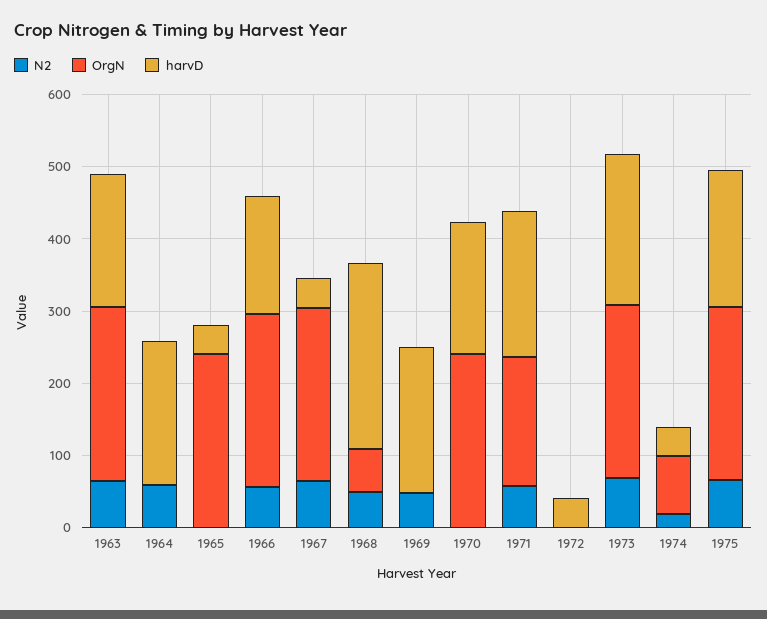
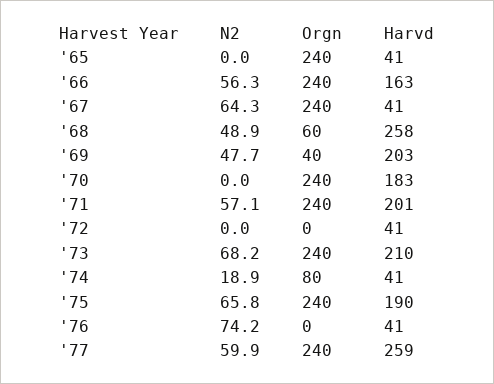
N2, 1963: 60 -> none
OrgN, 1963: 240 -> none
harvD, 1963: 180 -> none
N2, 1964: 60 -> none
OrgN, 1964: 0 -> none
harvD, 1964: 200 -> none
OrgN, 1969: 0 -> 40
OrgN, 1971: 180 -> 240
N2, '76: none -> 74.2
OrgN, '76: none -> 0
harvD, '76: none -> 41
N2, '77: none -> 59.9
OrgN, '77: none -> 240
harvD, '77: none -> 259

